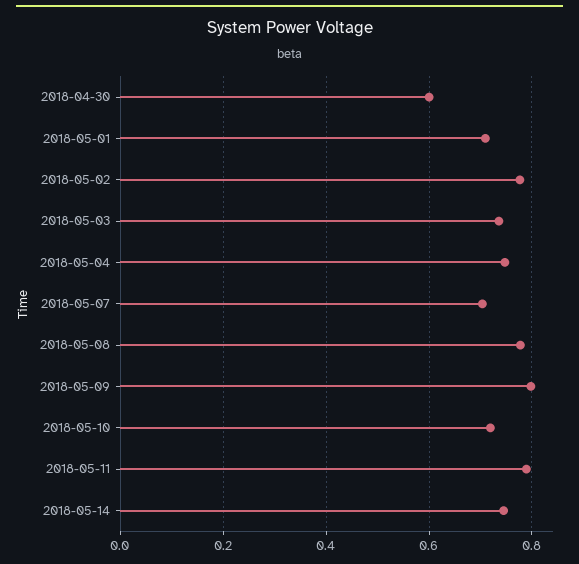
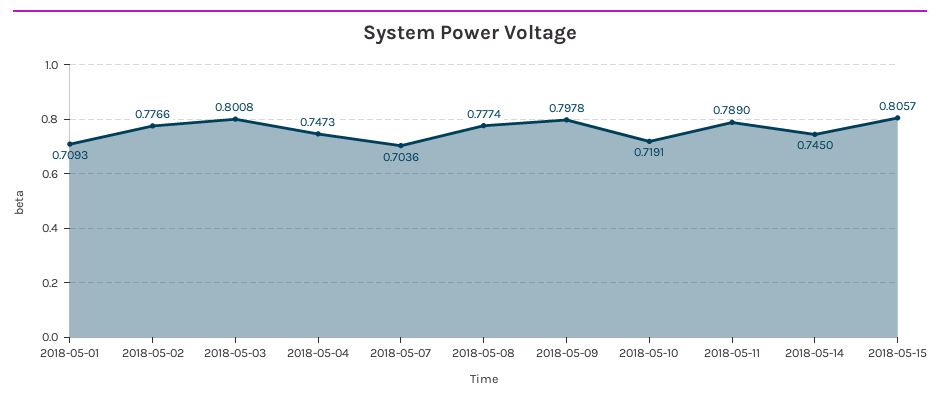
2018-04-30: 0.6 -> none
2018-05-03: 0.74 -> 0.8008
2018-05-15: none -> 0.8057

